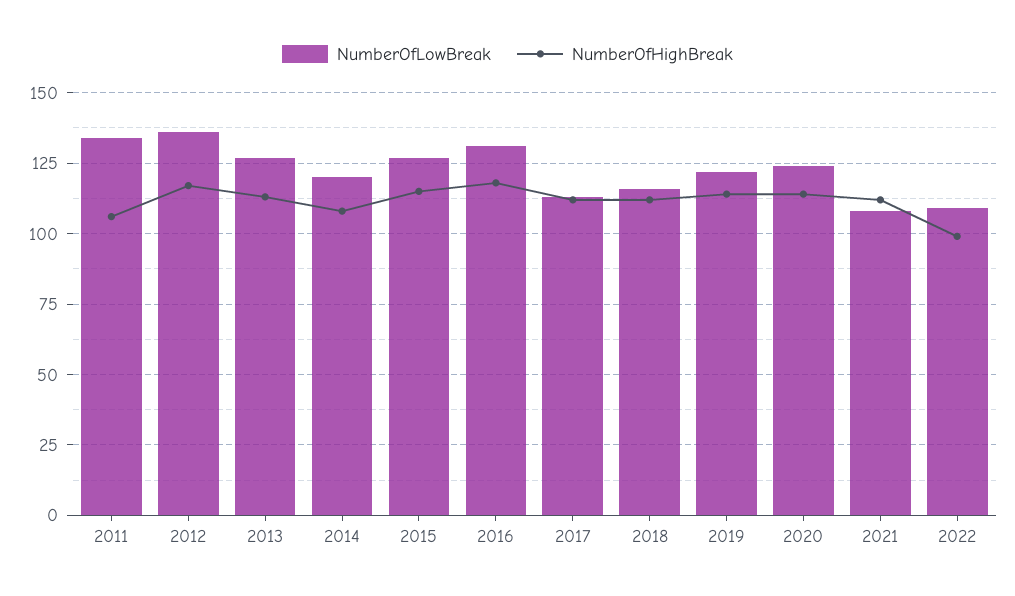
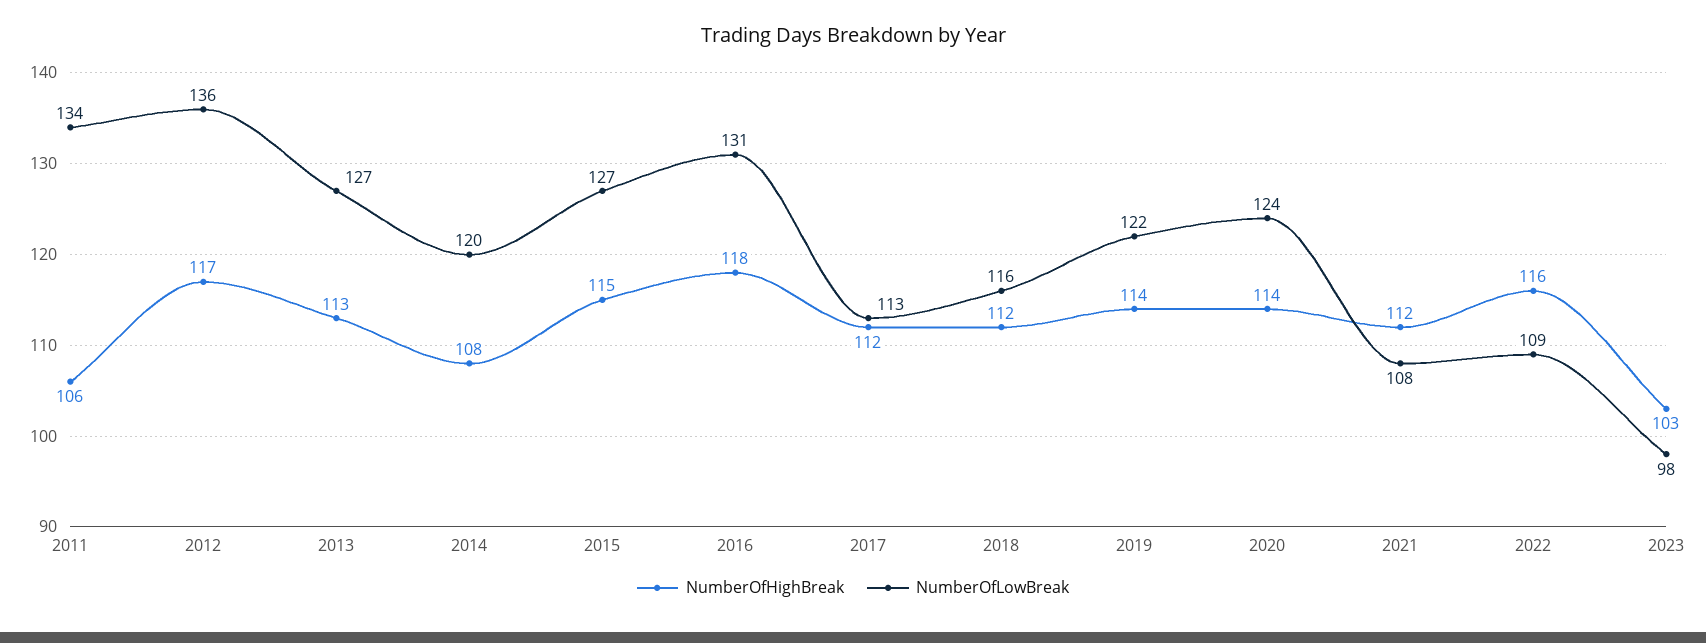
NumberOfHighBreak, 2022: 100 -> 116
NumberOfHighBreak, 2023: none -> 103
NumberOfLowBreak, 2023: none -> 98

